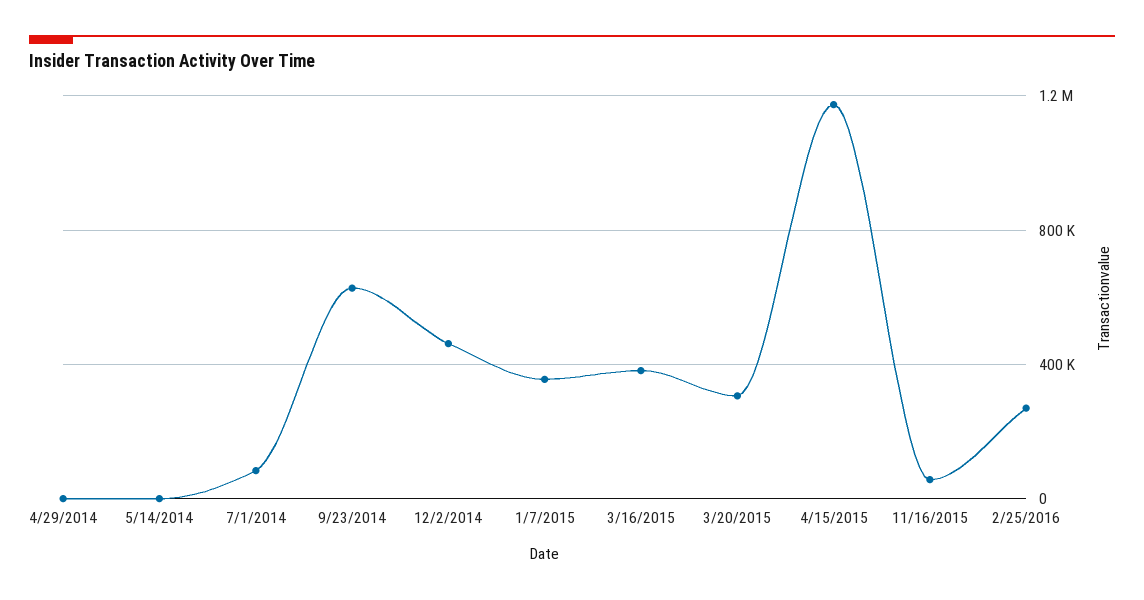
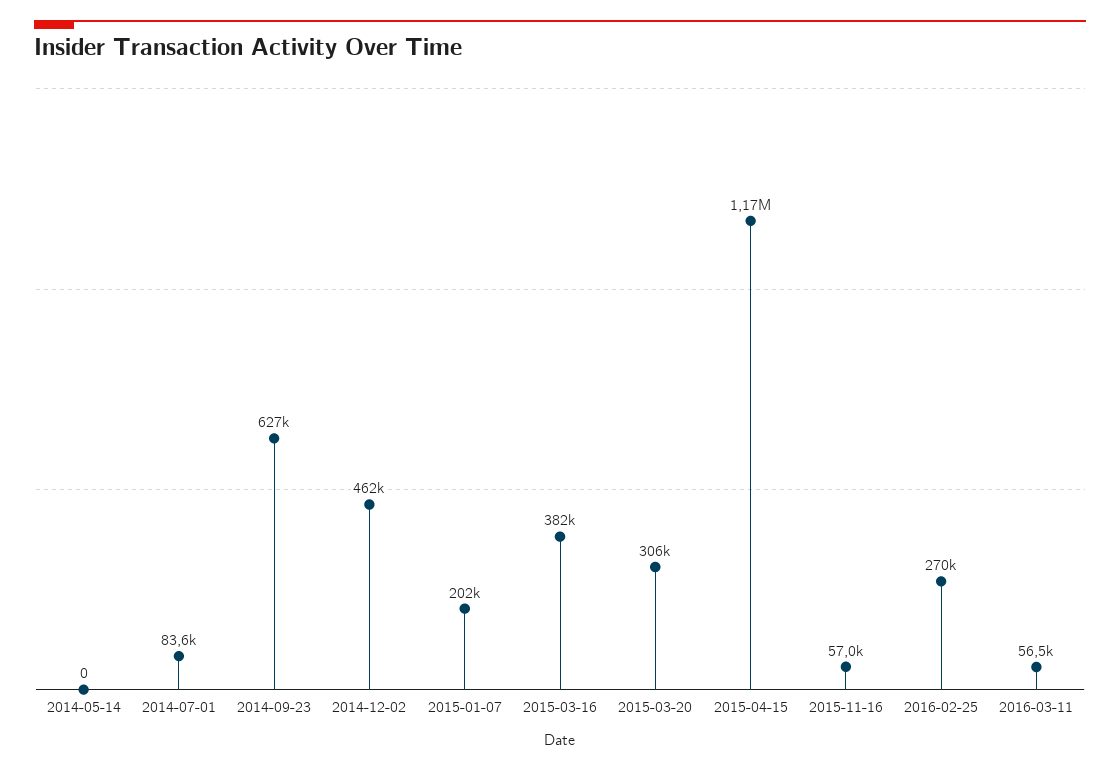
4/29/2014: 0 -> none
1/7/2015: 350000 -> 202000
2016-03-11: none -> 56500

